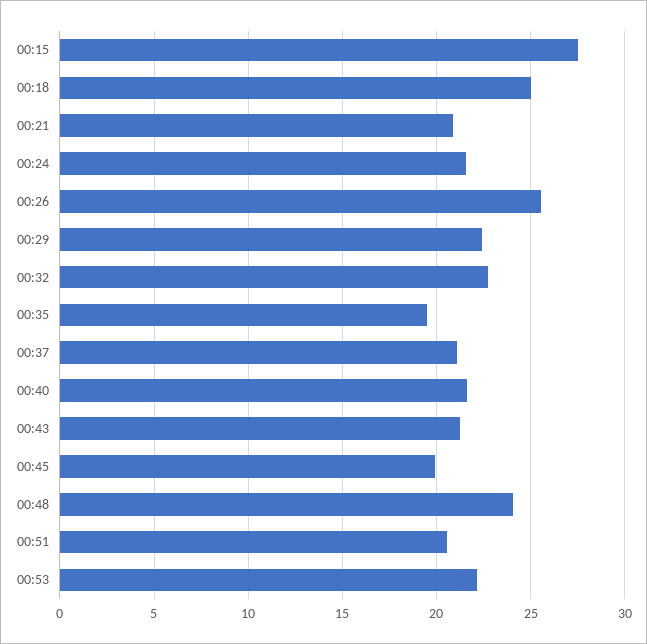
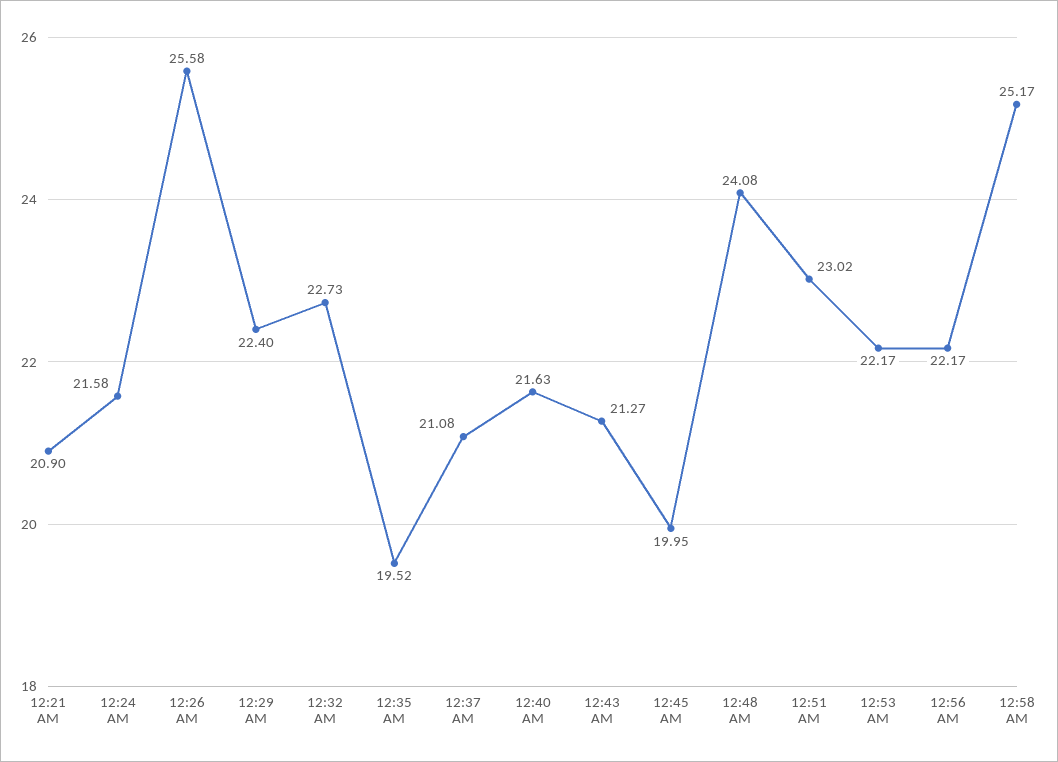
00:15: 27.5 -> none
00:18: 25 -> none
00:51: 20.5 -> 23.02
12:56 AM: none -> 22.17
12:58 AM: none -> 25.17

